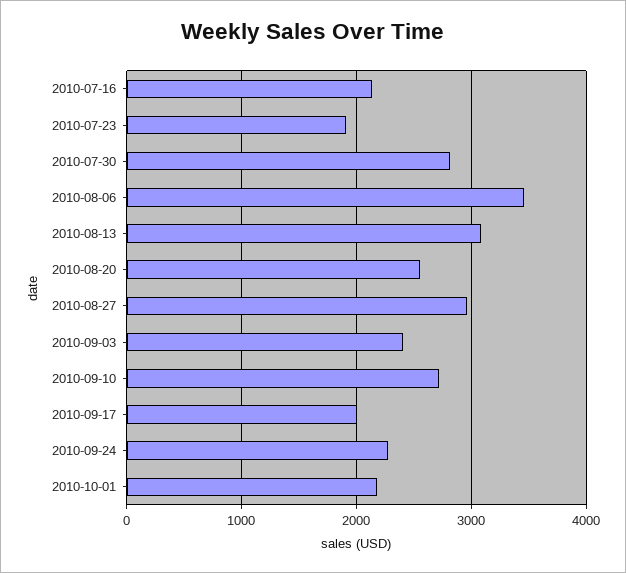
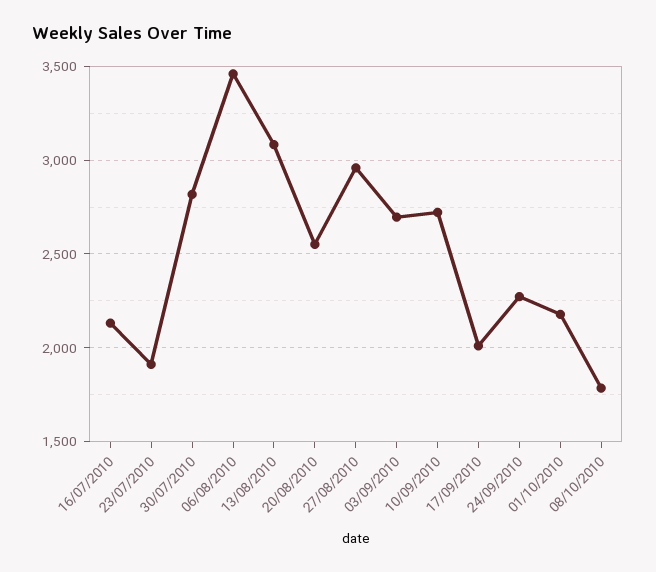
2010-09-03: 2400 -> 2700
08/10/2010: none -> 1800

